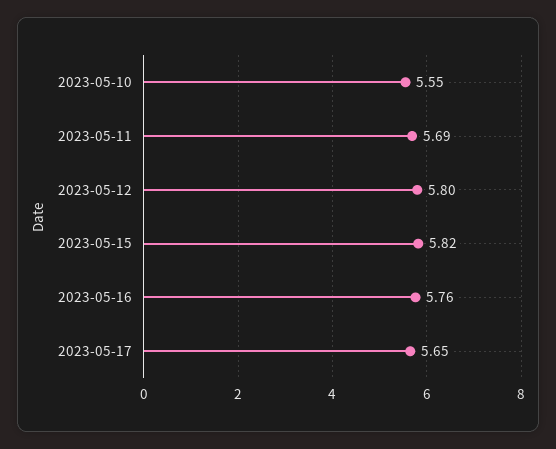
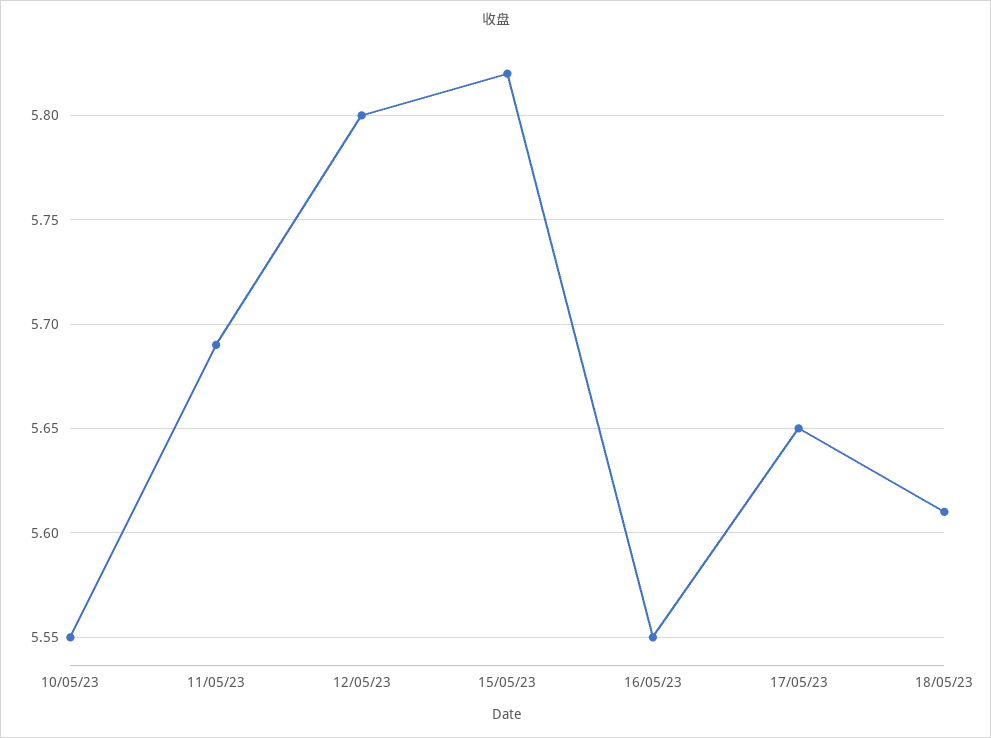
2023-05-16: 5.76 -> 5.55
18/05/23: none -> 5.61

